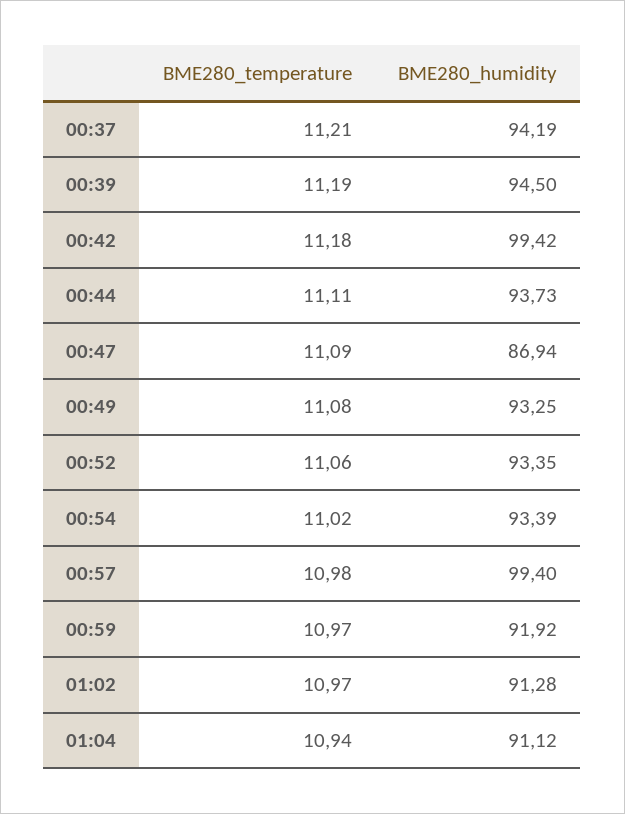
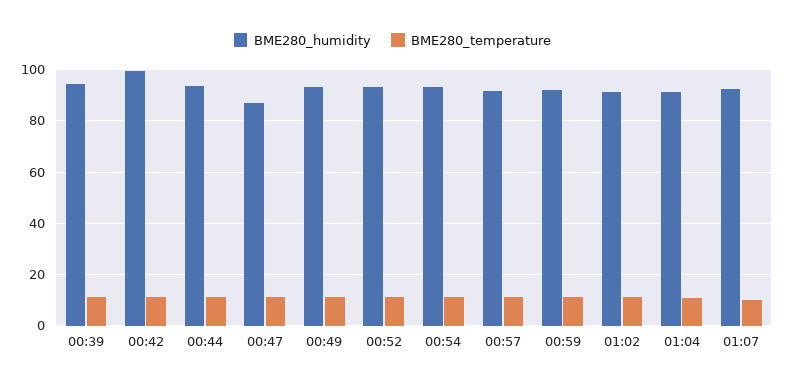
BME280_temperature, 00:37: 11.21 -> none
BME280_humidity, 00:37: 94.19 -> none
BME280_humidity, 00:57: 99.4 -> 92.5
BME280_humidity, 01:07: none -> 92.5
BME280_temperature, 01:07: none -> 10

